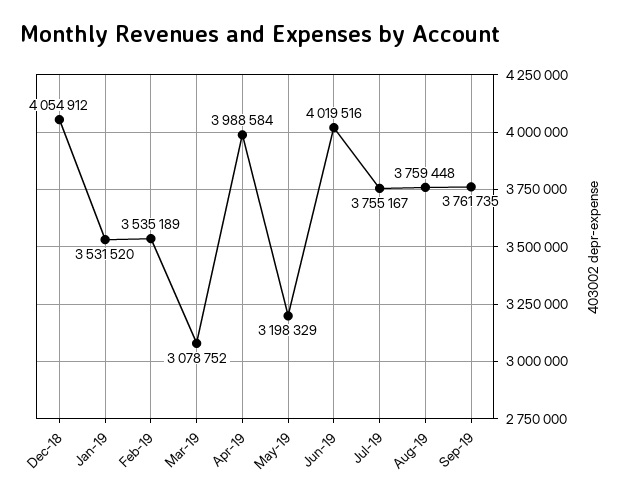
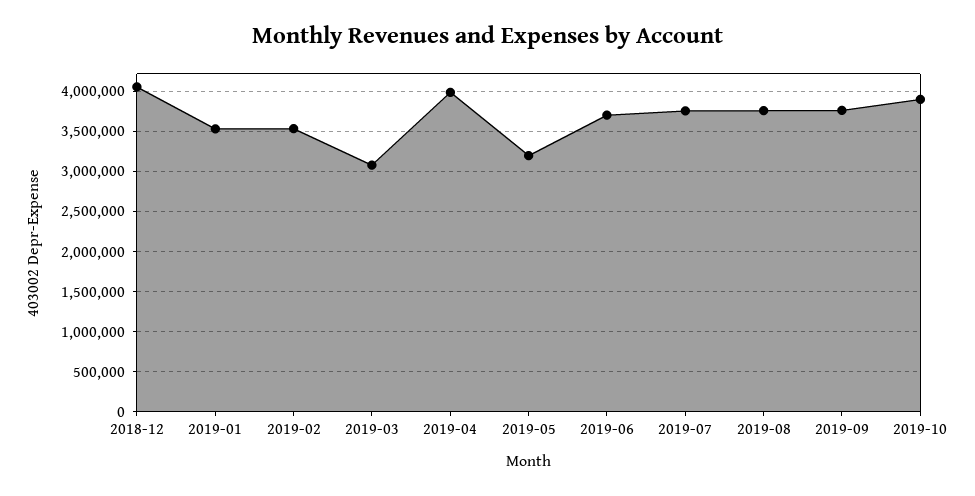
Jun-19: 4019516 -> 3700000
2019-10: none -> 3900000

